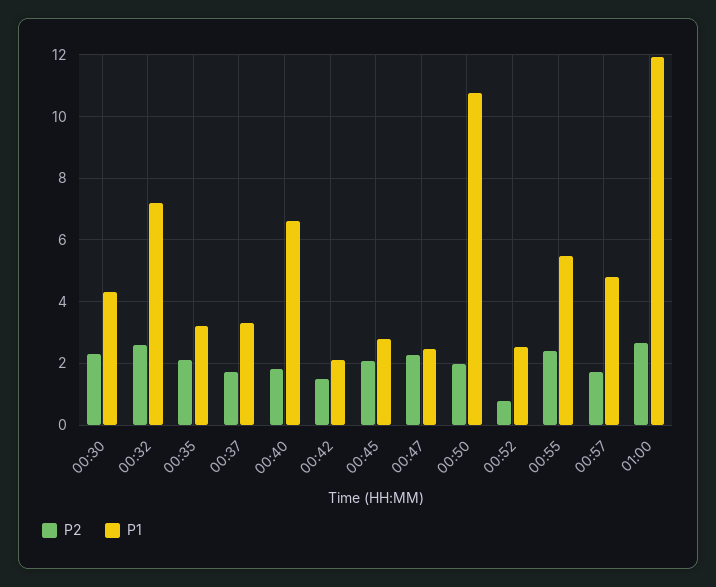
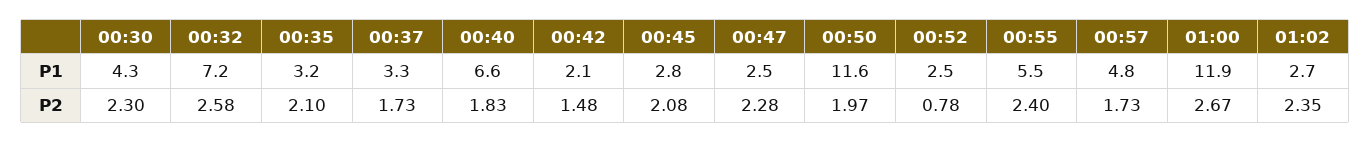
P1, 00:50: 10.8 -> 11.6
P1, 01:02: none -> 2.7
P2, 01:02: none -> 2.35

